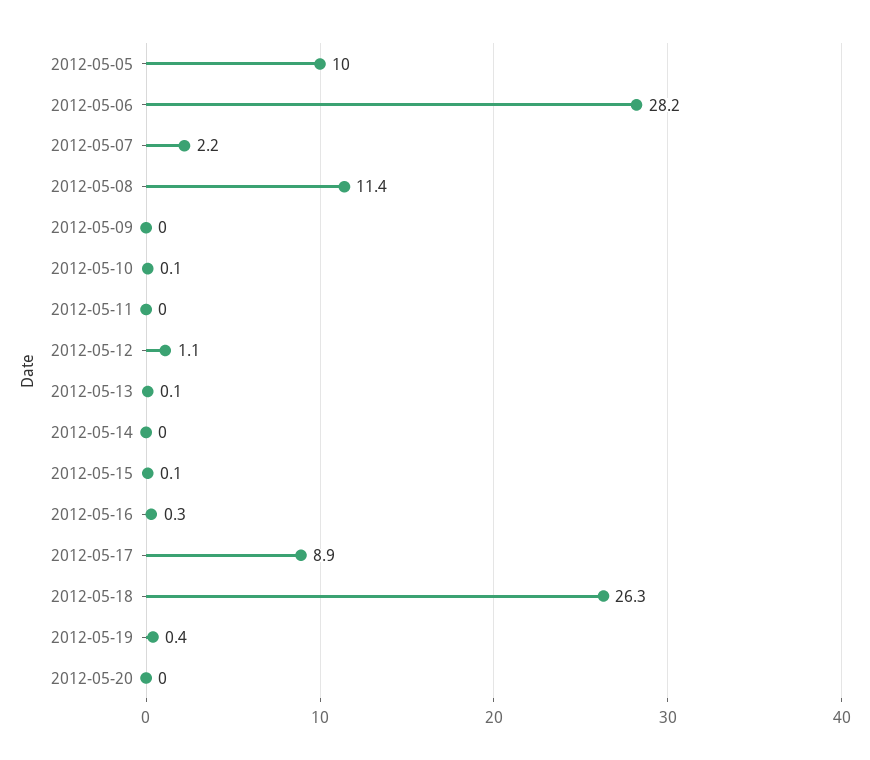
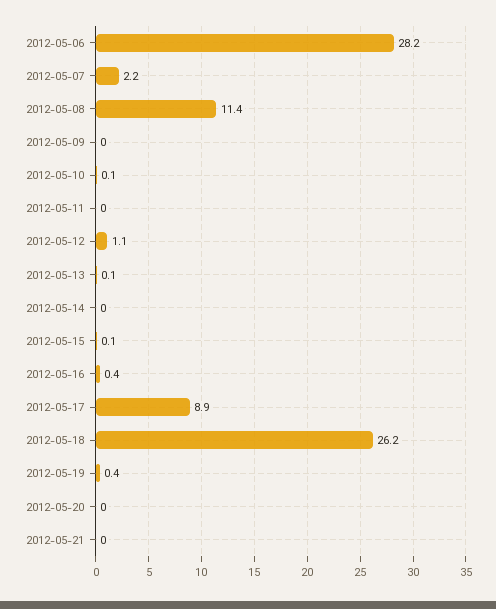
2012-05-05: 10 -> none
2012-05-16: 0.3 -> 0.4
2012-05-18: 26.3 -> 26.2
2012-05-21: none -> 0

